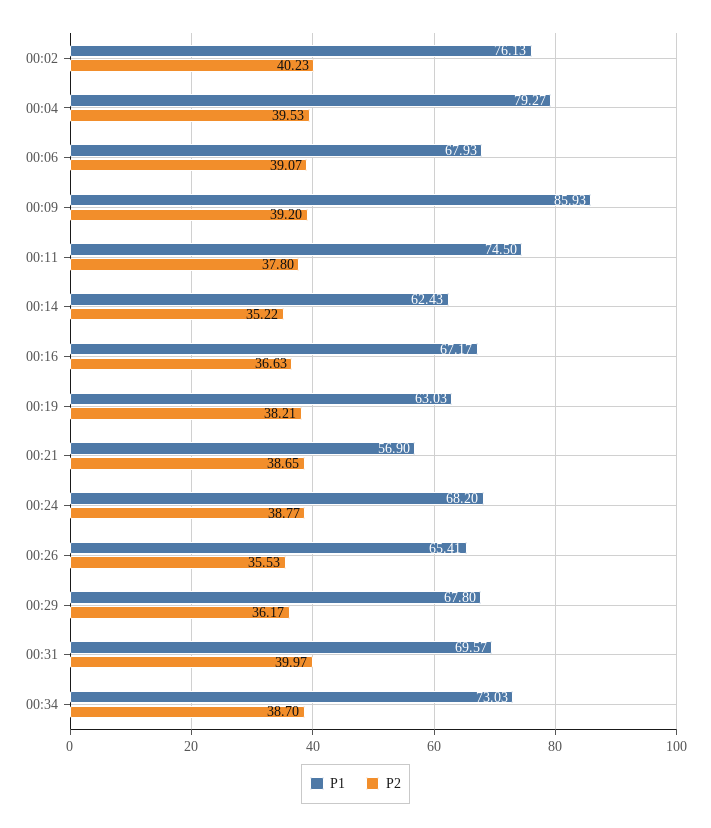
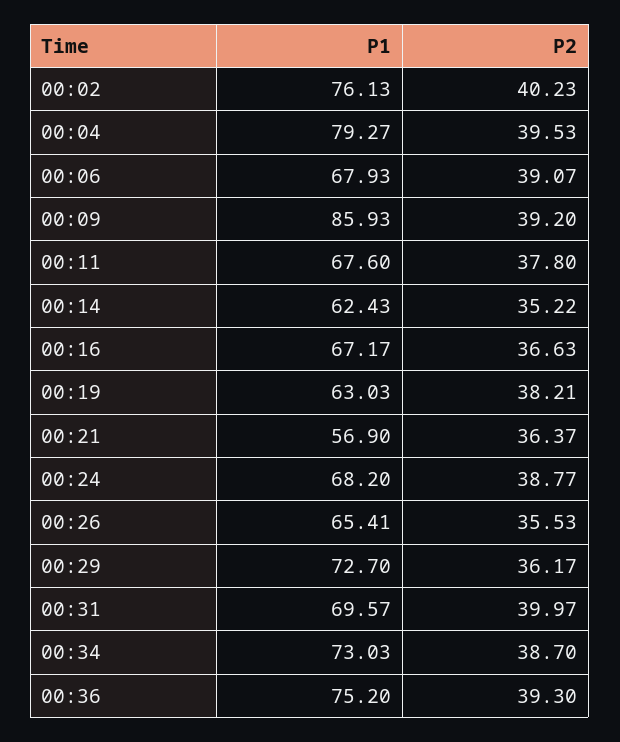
P1, 00:11: 74.5 -> 67.6
P2, 00:21: 38.65 -> 36.37
P1, 00:29: 67.8 -> 72.7
P1, 00:36: none -> 75.2
P2, 00:36: none -> 39.3

